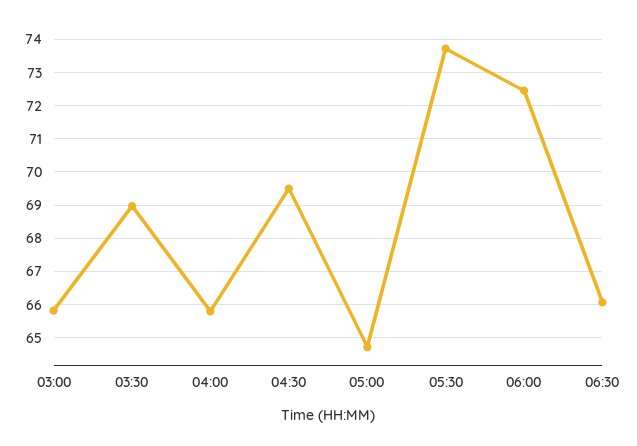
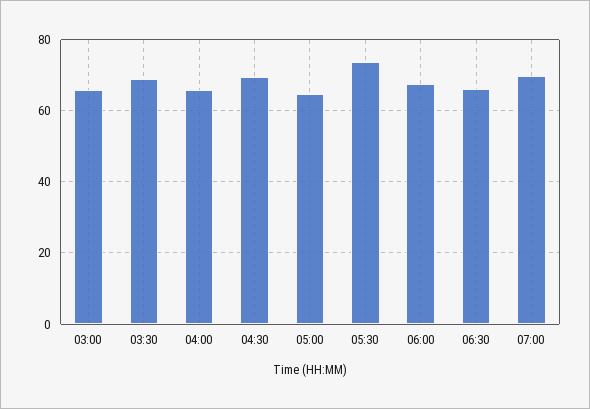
06:00: 72.4 -> 68
07:00: none -> 70

